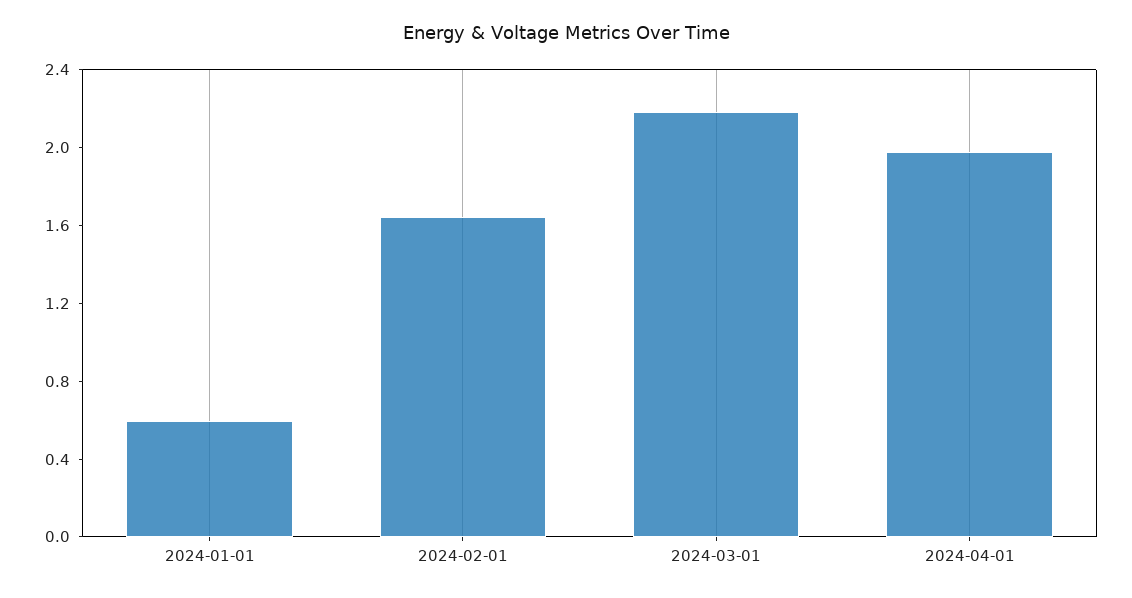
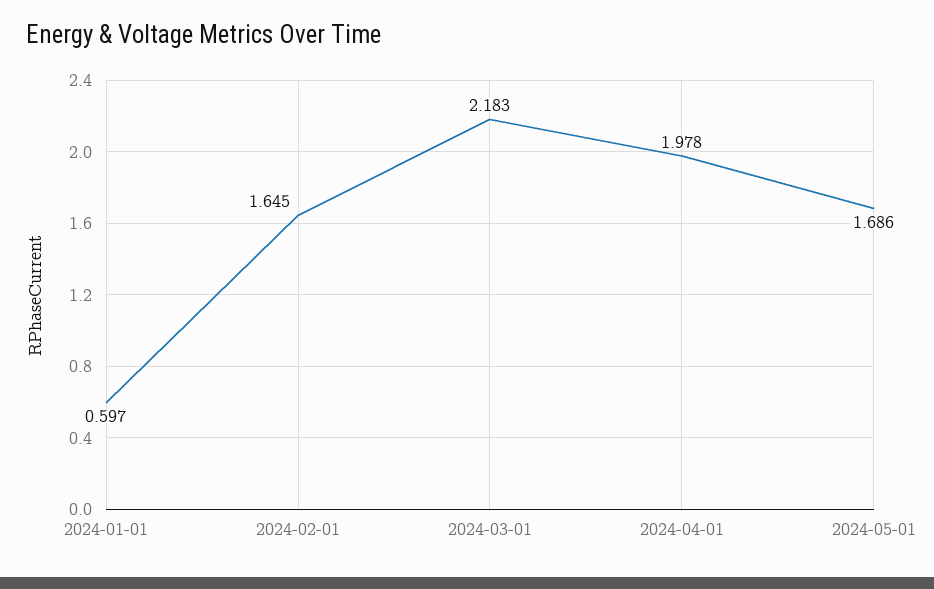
2024-05-01: none -> 1.686

